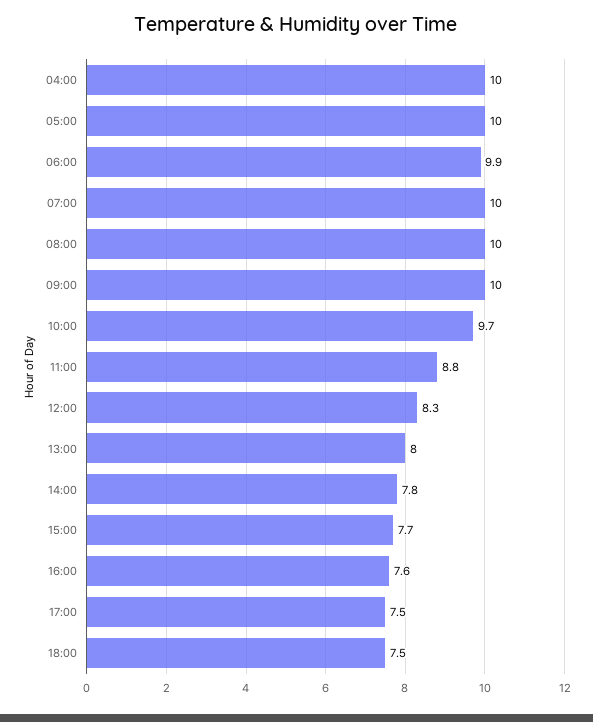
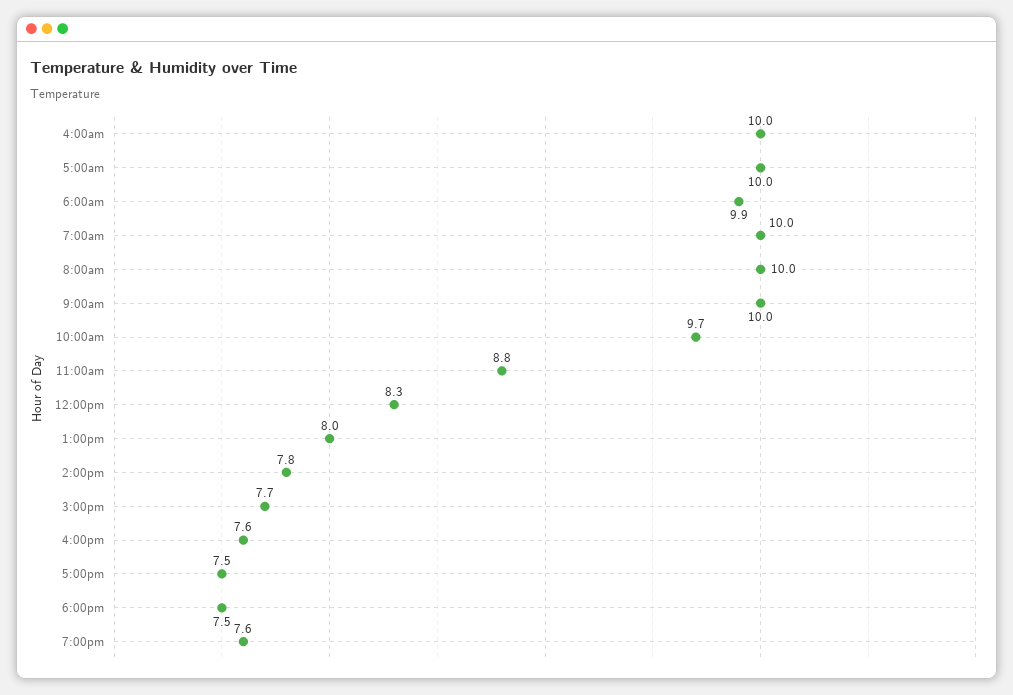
7:00pm: none -> 7.6

